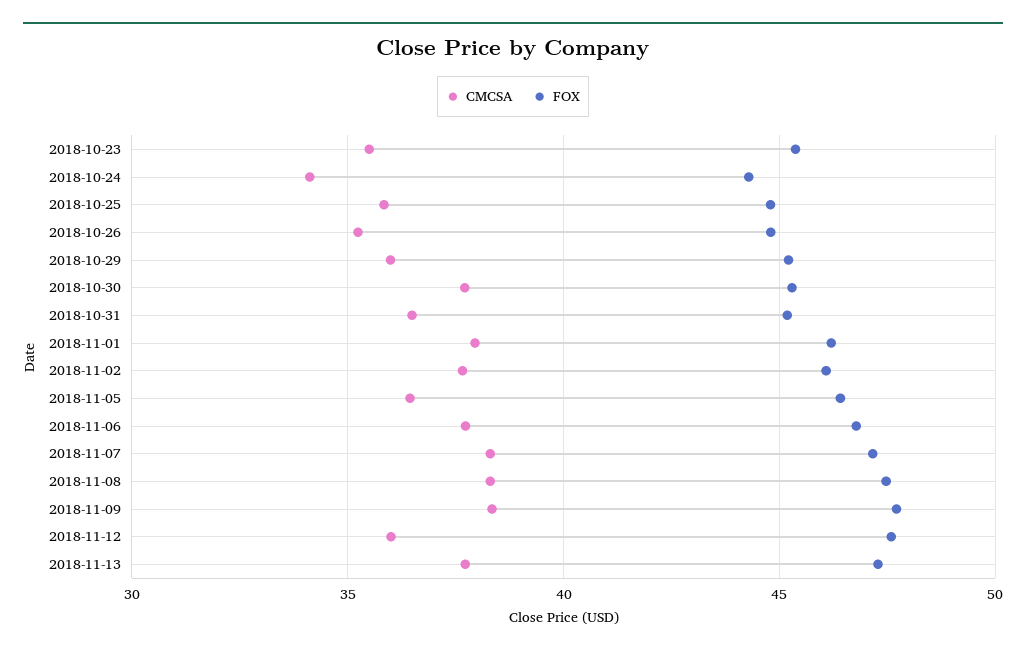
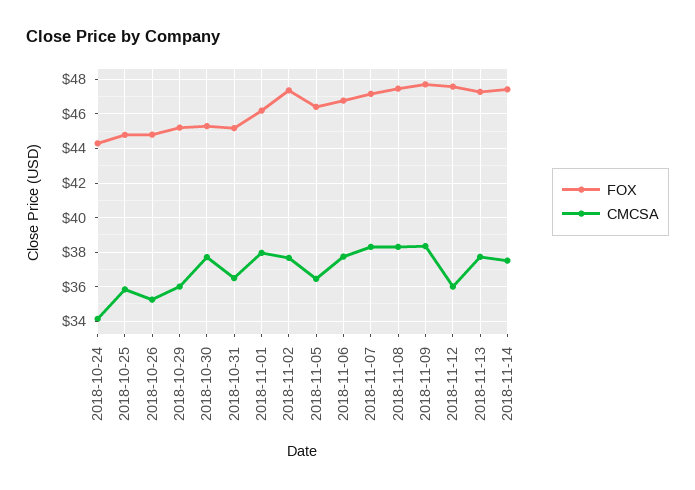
CMCSA, 2018-10-23: 35.5 -> none
FOX, 2018-10-23: 45.5 -> none
FOX, 2018-11-02: 46 -> 47.5
FOX, 2018-11-14: none -> 47.5
CMCSA, 2018-11-14: none -> 37.5

